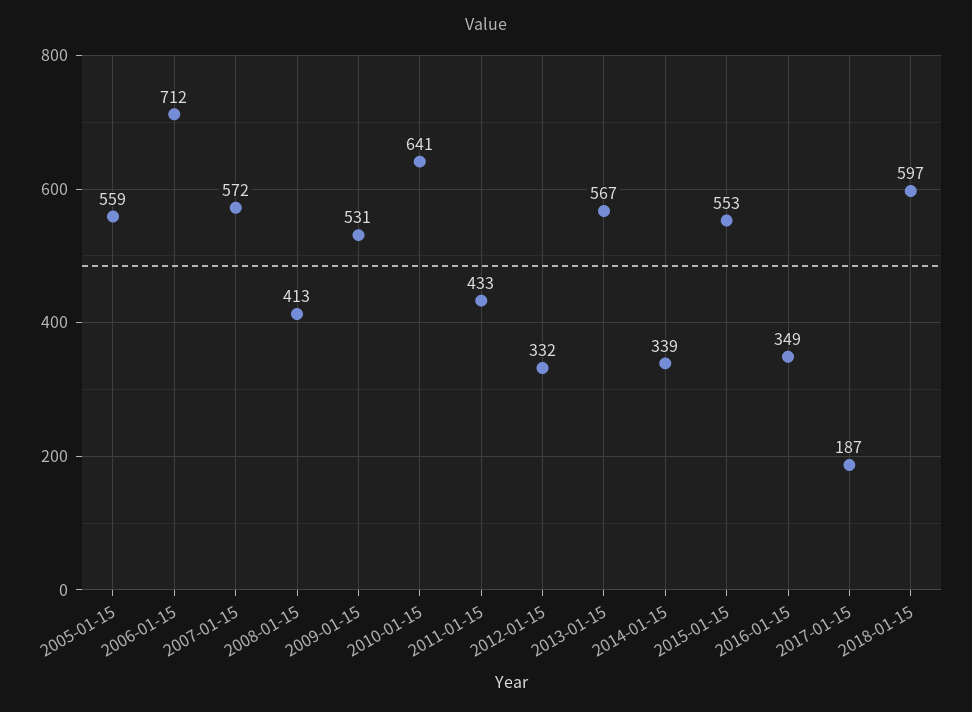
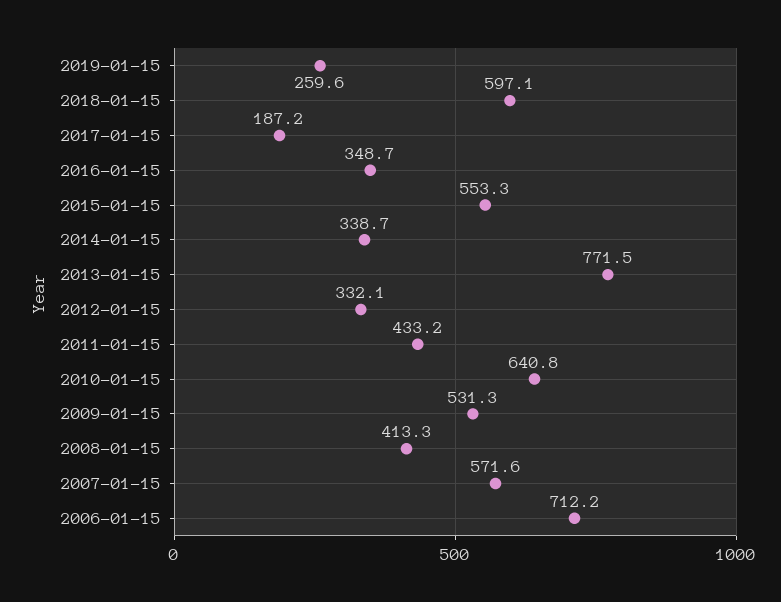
2005-01-15: 559 -> none
2013-01-15: 567 -> 771.5
2019-01-15: none -> 259.6

